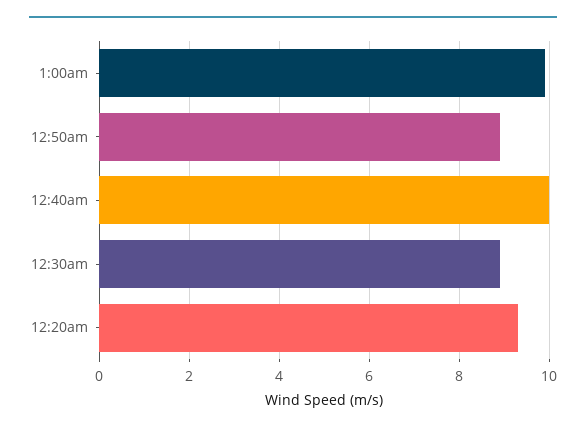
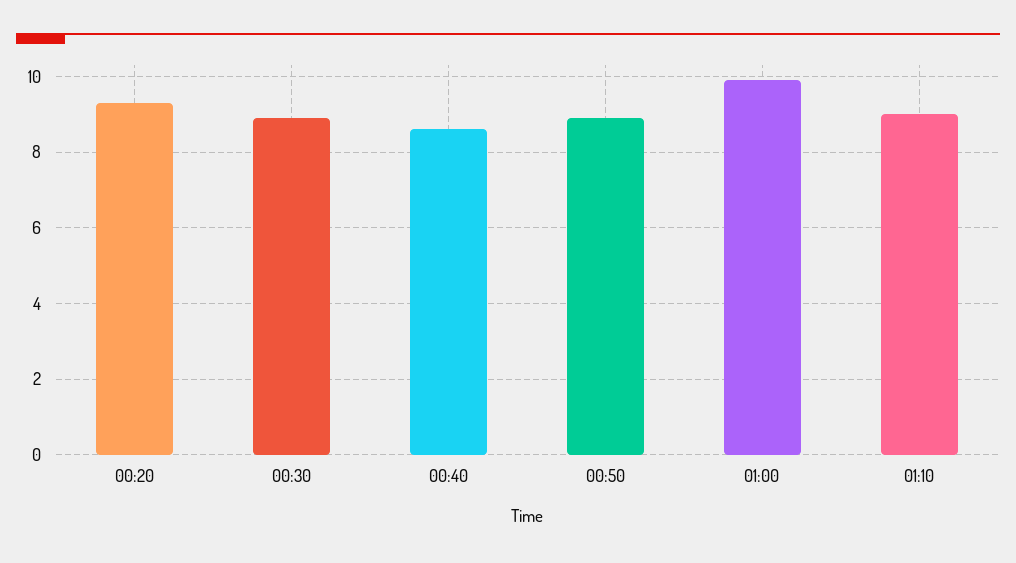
12:40am: 10 -> 8.5
01:10: none -> 9

